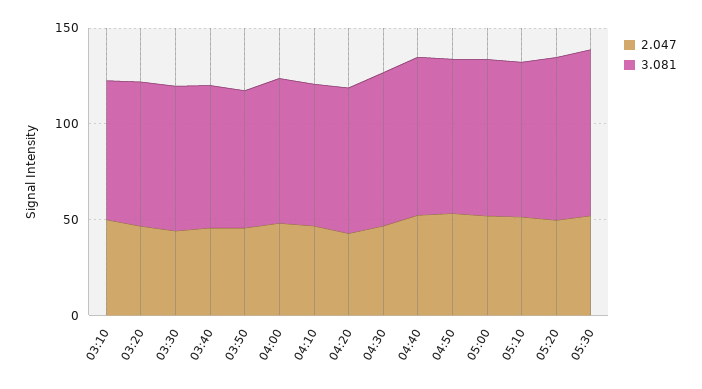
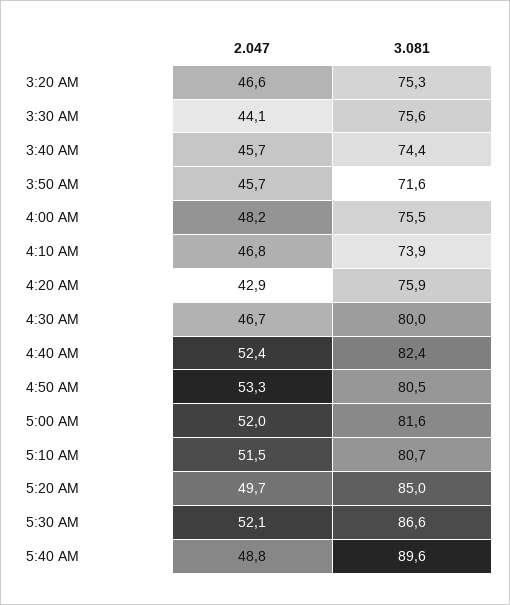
2.047, 03:10: 50 -> none
3.081, 03:10: 70 -> none
2.047, 5:40 AM: none -> 48.8
3.081, 5:40 AM: none -> 89.6

